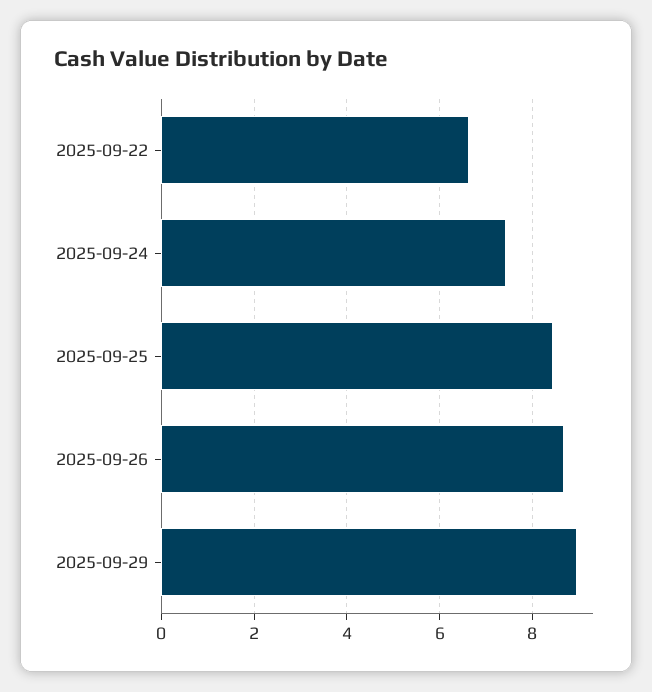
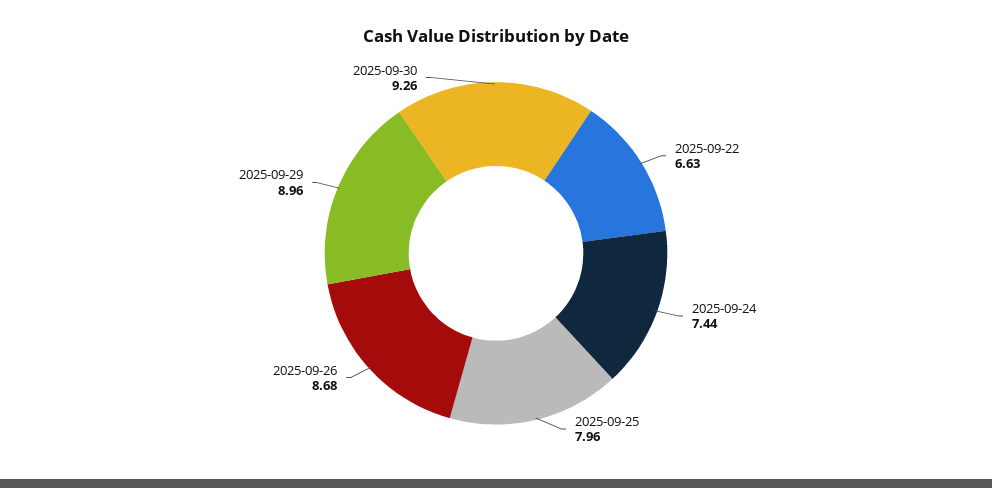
2025-09-25: 8.4 -> 7.96
2025-09-30: none -> 9.26

